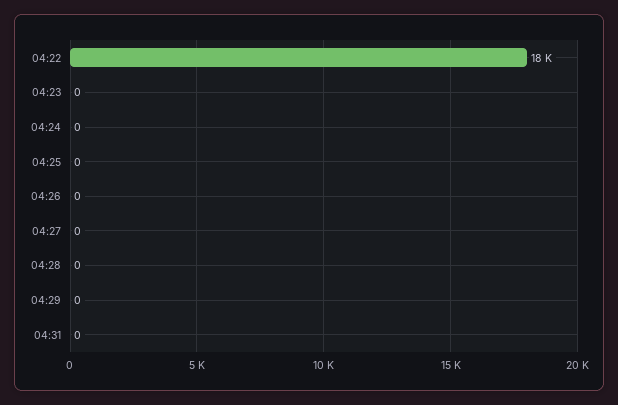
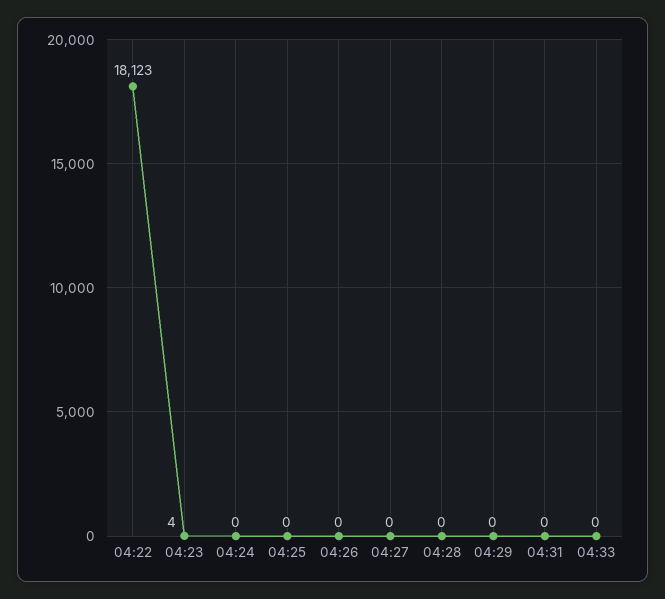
04:23: 0 -> 4
04:33: none -> 0

